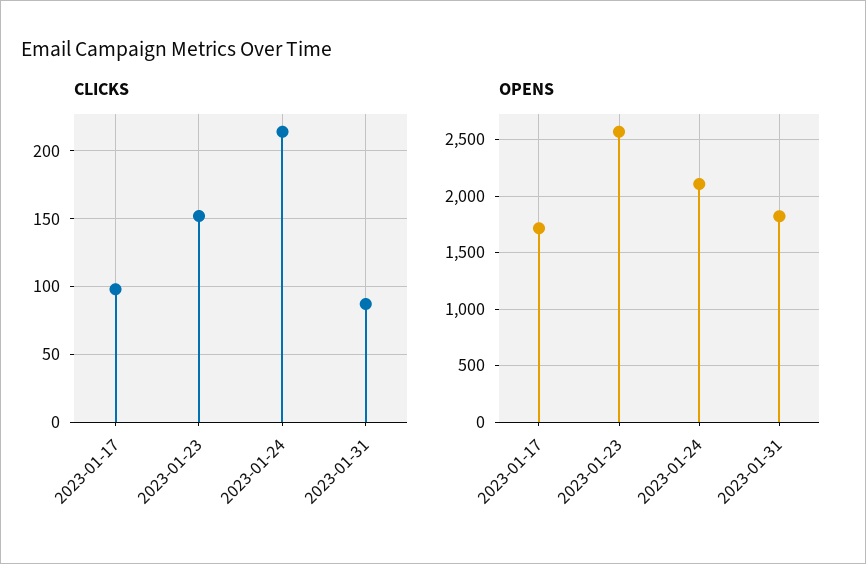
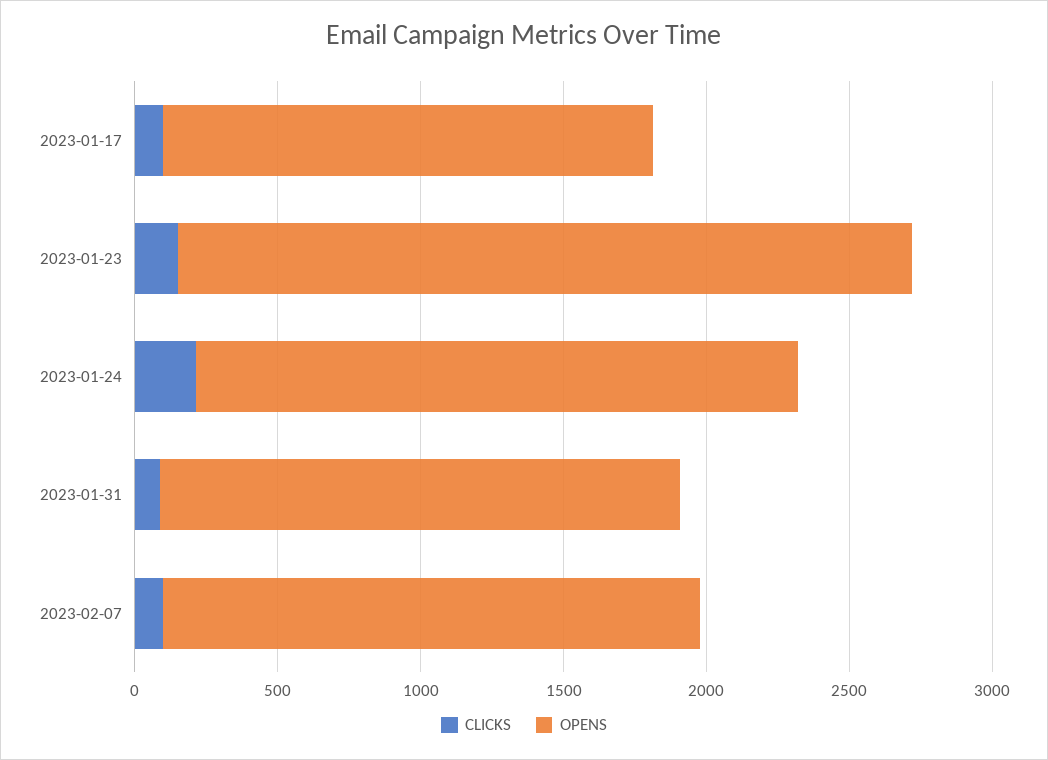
CLICKS, 2023-02-07: none -> 100
OPENS, 2023-02-07: none -> 1900

